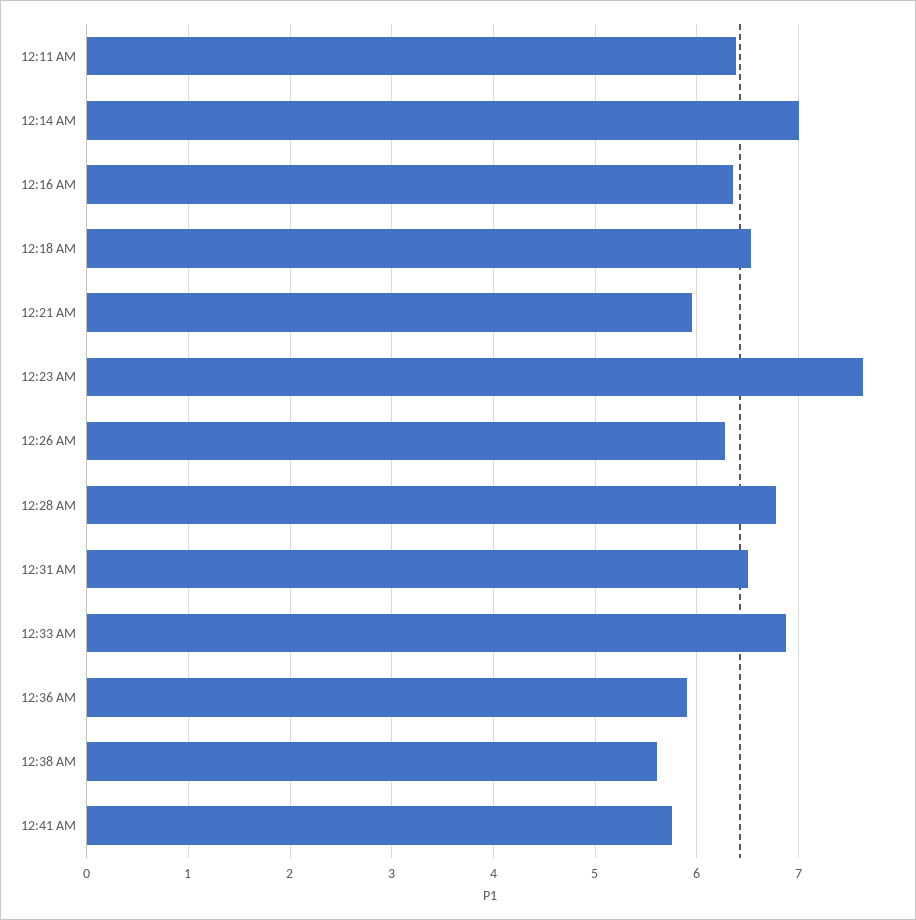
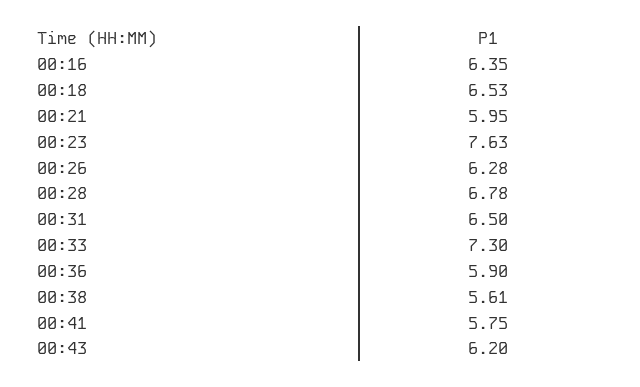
12:11 AM: 6.4 -> none
12:14 AM: 7 -> none
12:33 AM: 6.9 -> 7.3
00:43: none -> 6.2

